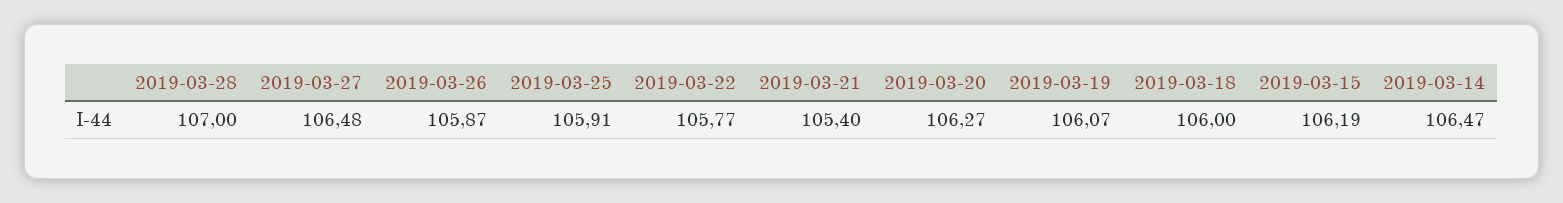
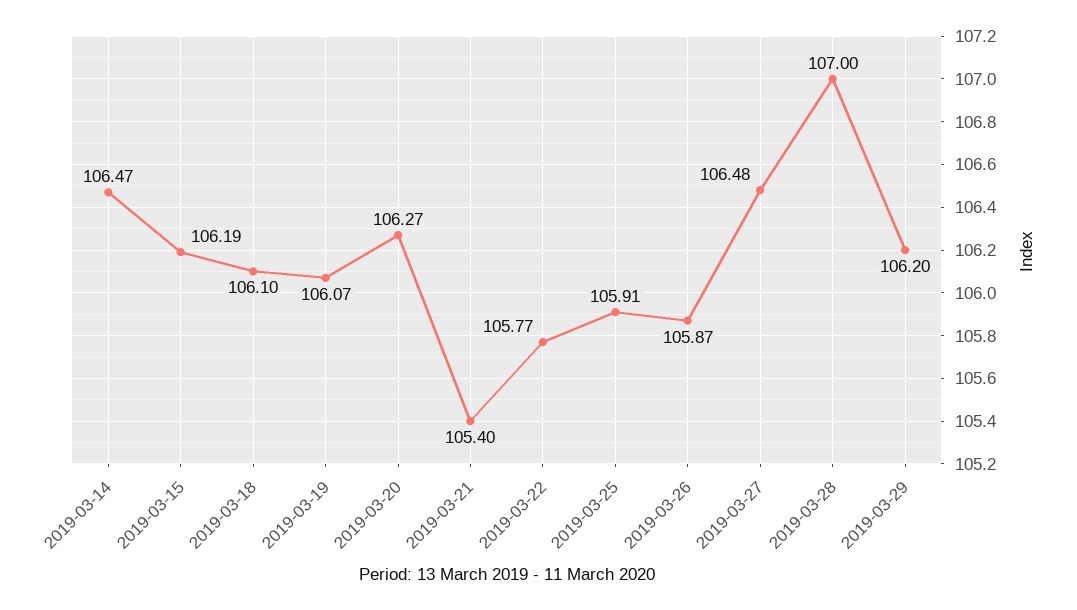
2019-03-18: 106 -> 106.1
2019-03-29: none -> 106.2

